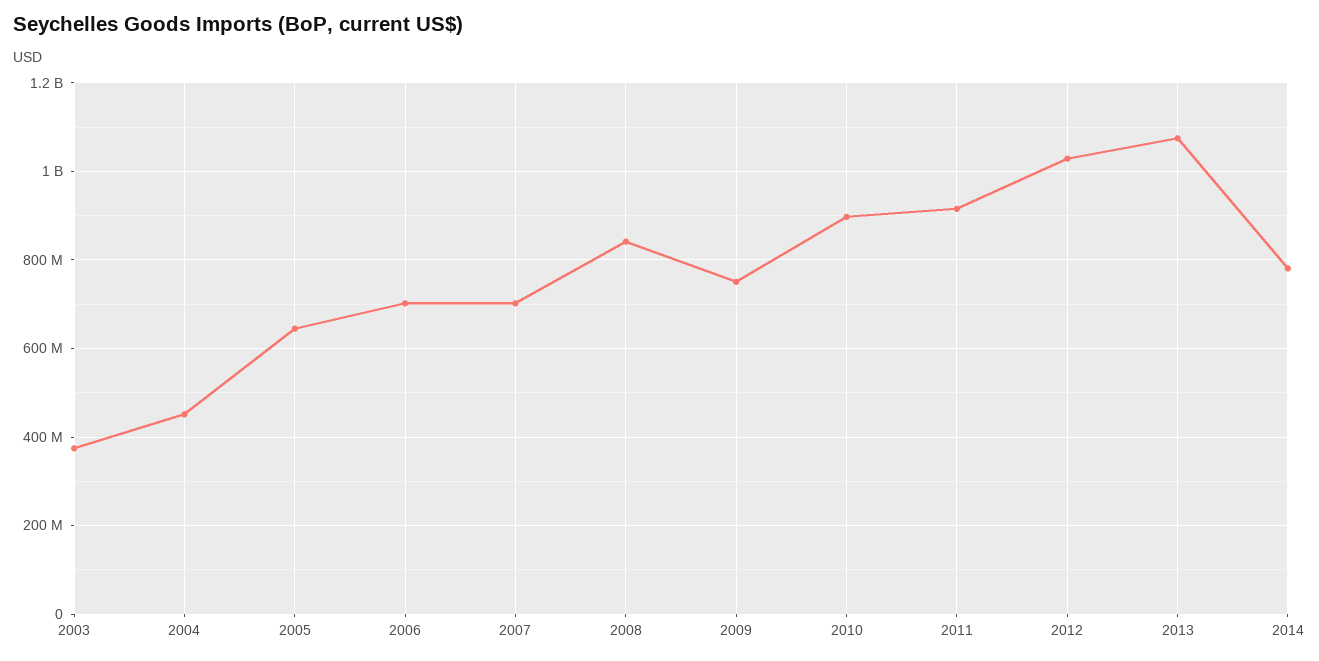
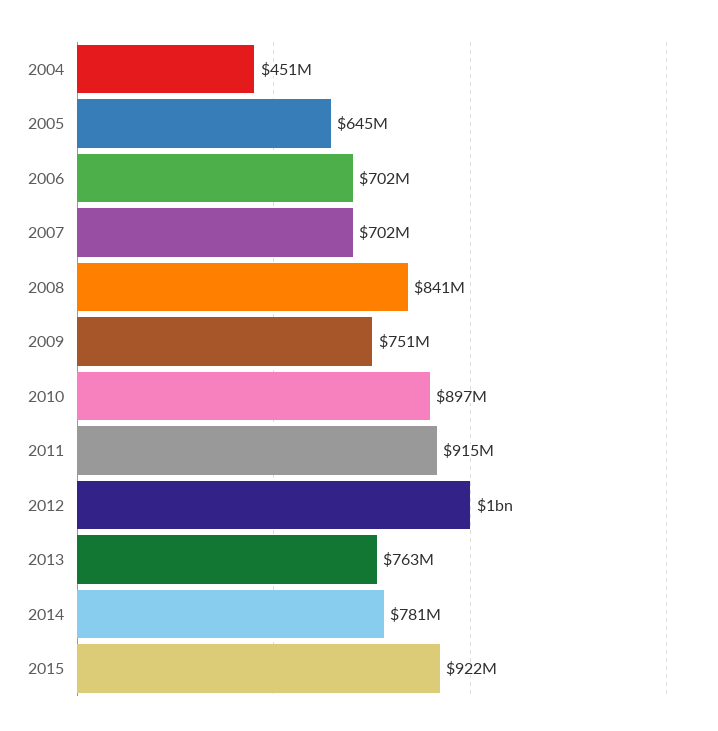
2003: 380000000 -> none
2013: 1080000000 -> 763000000
2015: none -> 922000000

